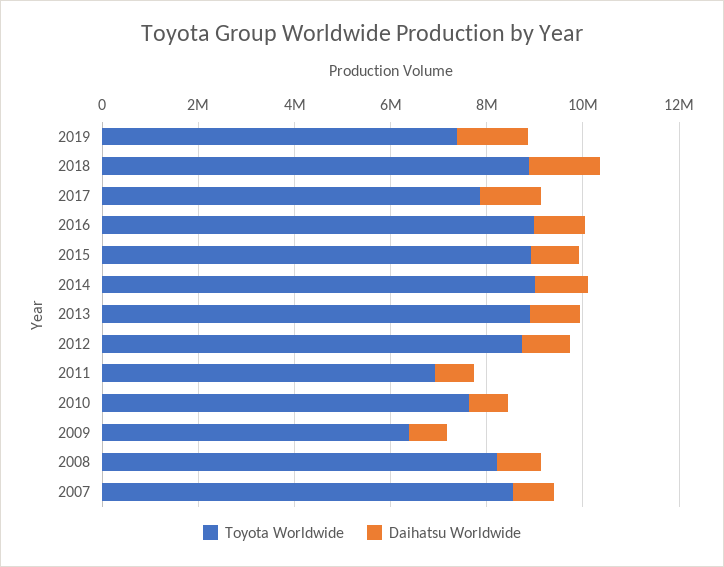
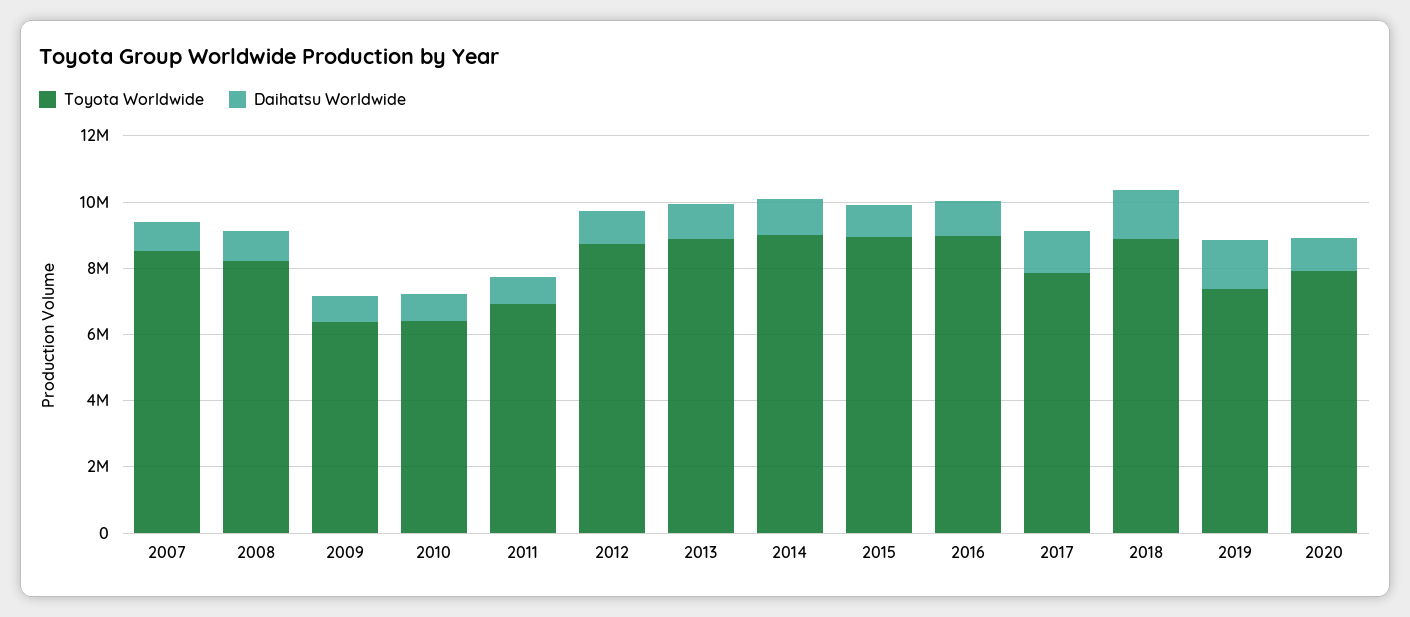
Toyota Worldwide, 2010: 7500000 -> 6500000
Toyota Worldwide, 2020: none -> 8000000
Daihatsu Worldwide, 2020: none -> 1000000

